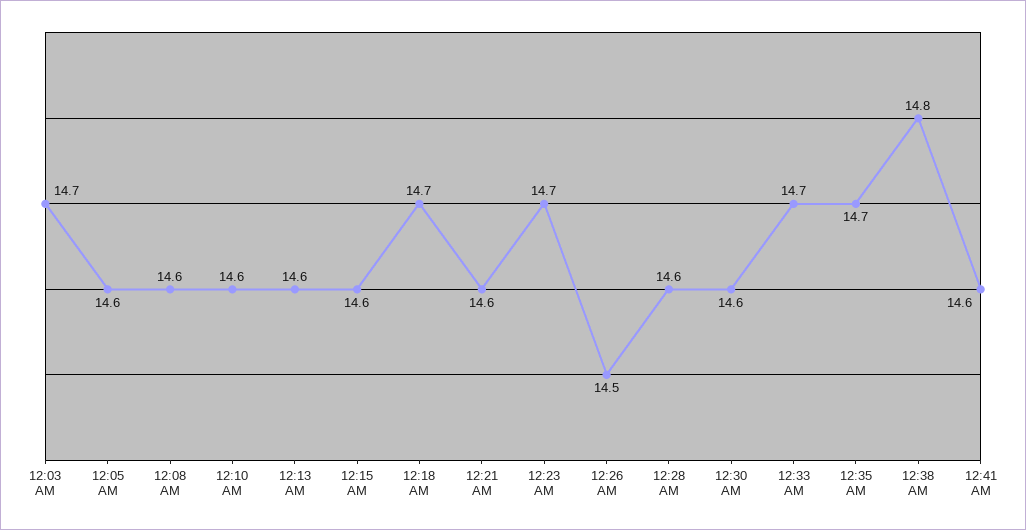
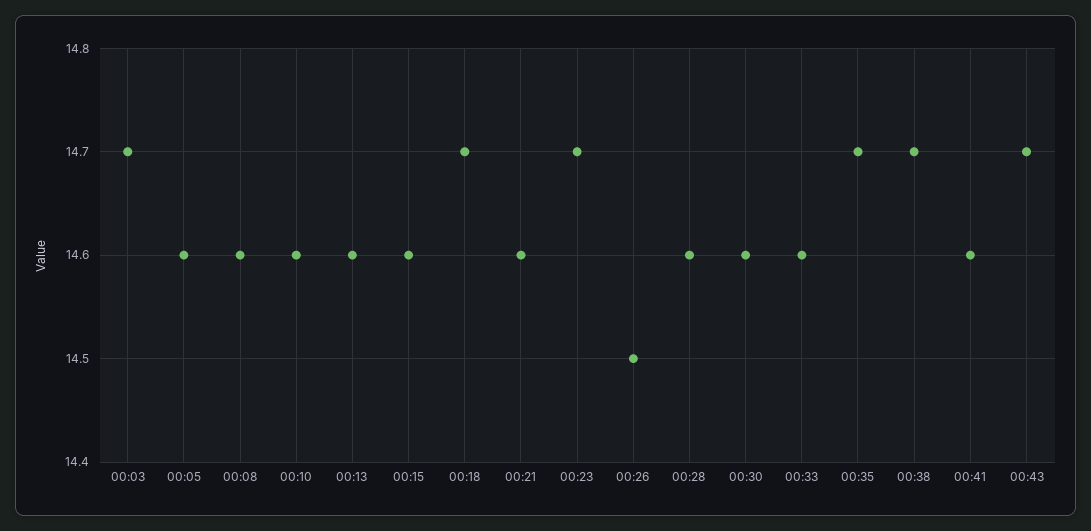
12:33 AM: 14.7 -> 14.6
12:38 AM: 14.8 -> 14.7
00:43: none -> 14.7

